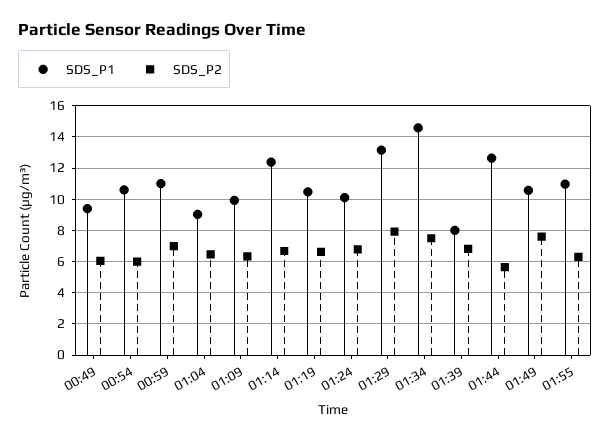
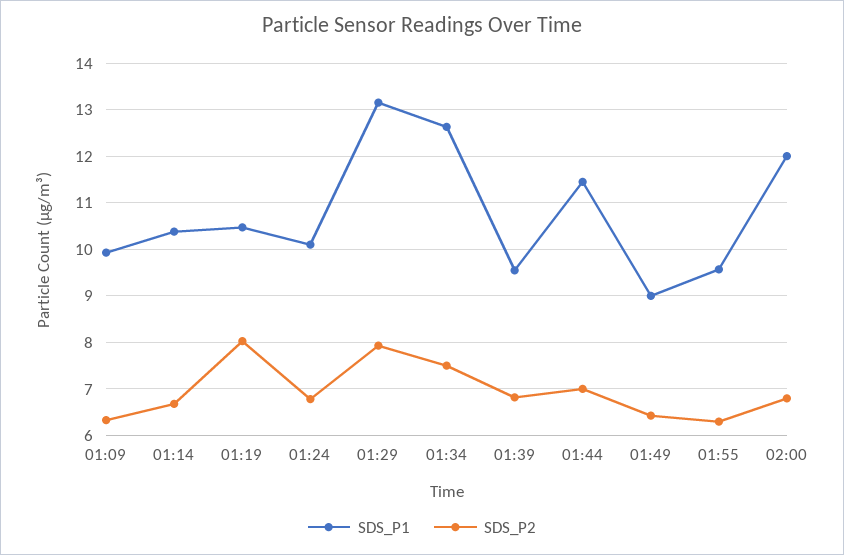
SDS_P1, 00:49: 9.5 -> none
SDS_P2, 00:49: 6 -> none
SDS_P1, 00:54: 10.5 -> none
SDS_P2, 00:54: 6 -> none
SDS_P1, 00:59: 11 -> none
SDS_P2, 00:59: 7 -> none
SDS_P1, 01:04: 9 -> none
SDS_P2, 01:04: 6.5 -> none
SDS_P1, 01:14: 12.5 -> 10.4
SDS_P2, 01:19: 6.5 -> 8
SDS_P1, 01:34: 14.5 -> 12.6
SDS_P1, 01:39: 8 -> 9.6
SDS_P1, 01:44: 12.5 -> 11.4
SDS_P2, 01:44: 5.5 -> 7
SDS_P1, 01:49: 10.5 -> 9
SDS_P2, 01:49: 7.5 -> 6.4
SDS_P1, 01:55: 11 -> 9.6
SDS_P1, 02:00: none -> 12
SDS_P2, 02:00: none -> 6.8

